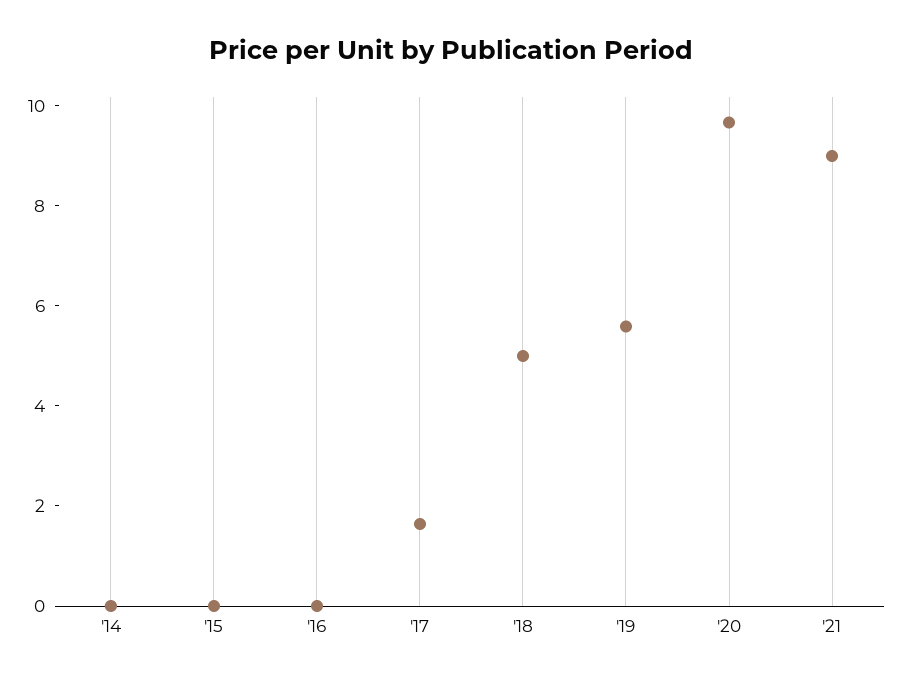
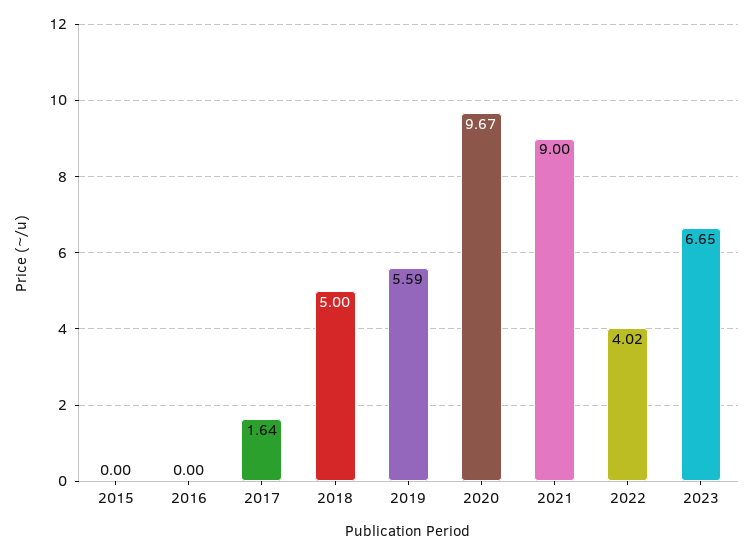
'14: 0 -> none
2022: none -> 4.02
2023: none -> 6.65

